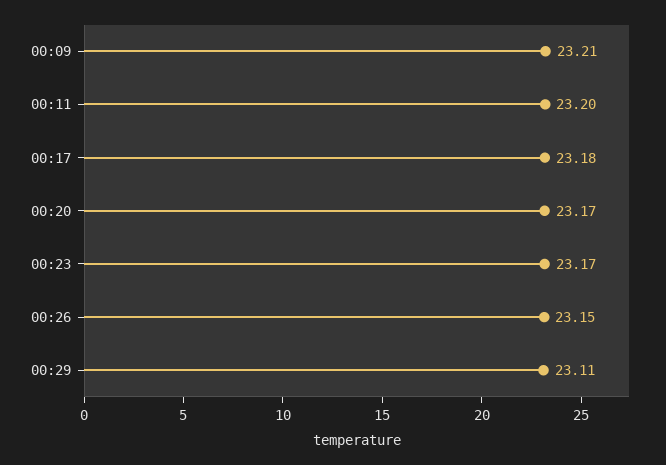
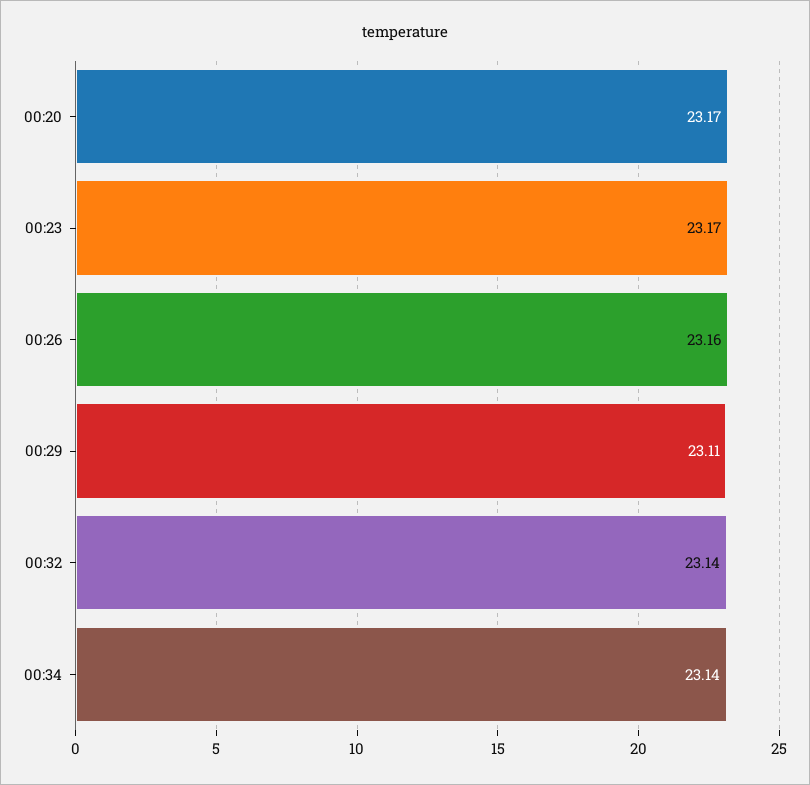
00:09: 23.21 -> none
00:11: 23.2 -> none
00:17: 23.18 -> none
00:26: 23.15 -> 23.16
00:32: none -> 23.14
00:34: none -> 23.14

